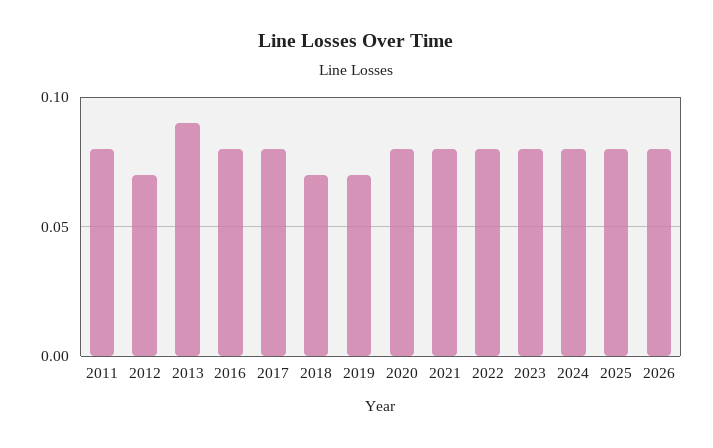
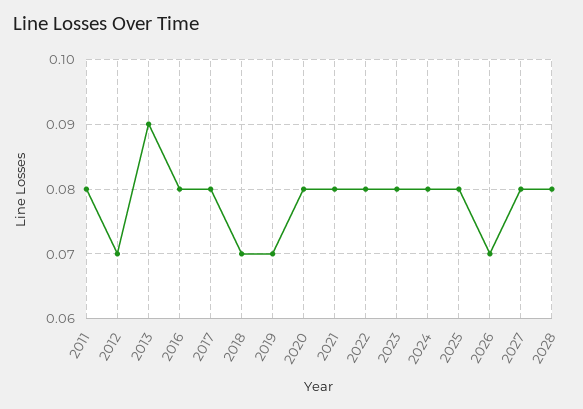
2026: 0.08 -> 0.07
2027: none -> 0.08
2028: none -> 0.08

